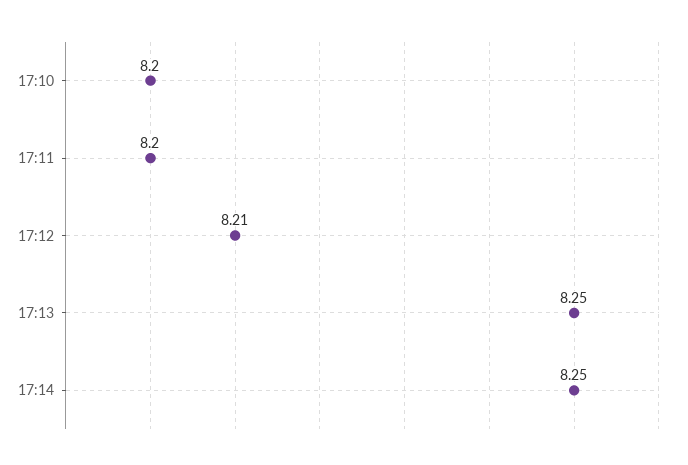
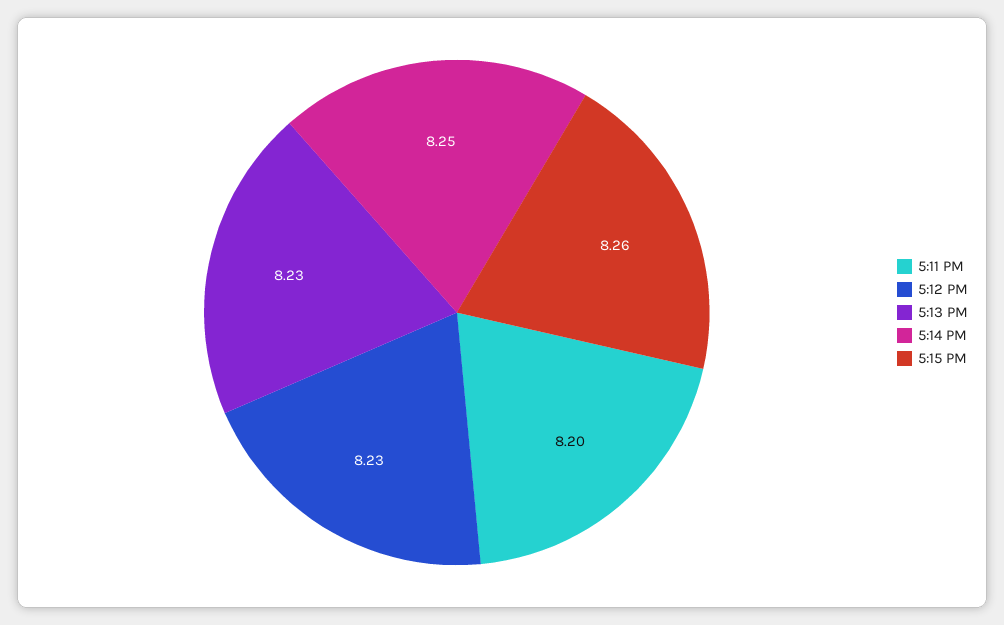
17:10: 8.2 -> none
17:12: 8.21 -> 8.23
17:13: 8.25 -> 8.23
5:15 PM: none -> 8.26

